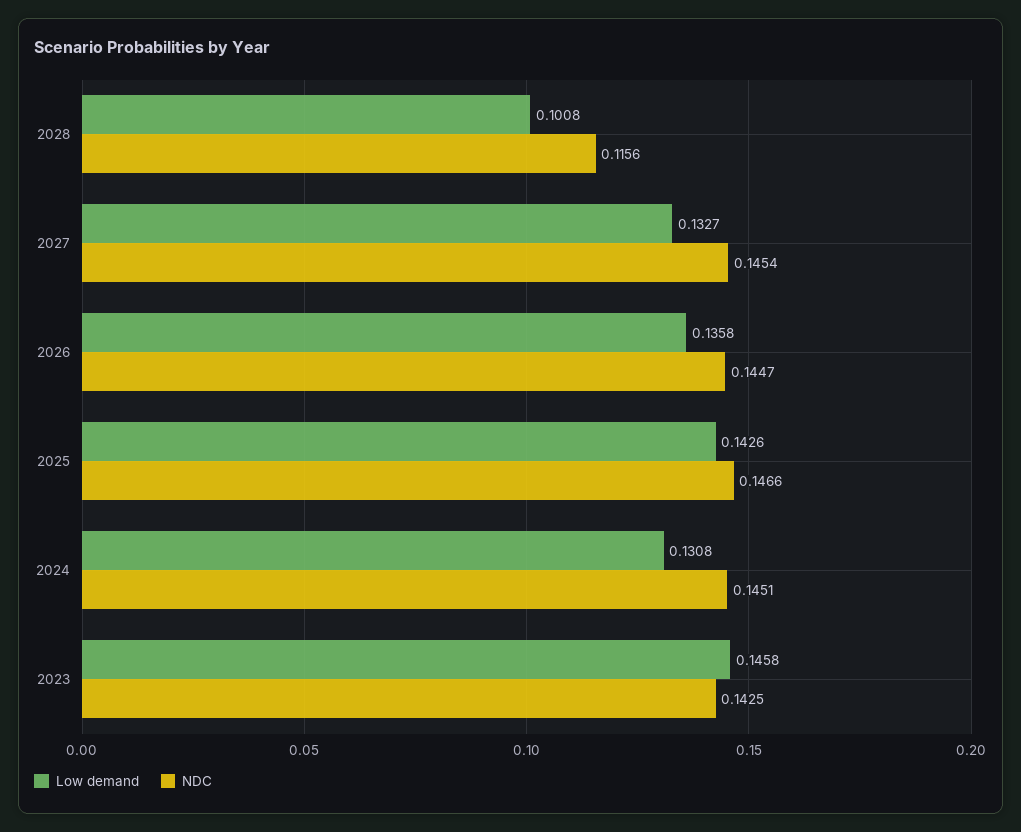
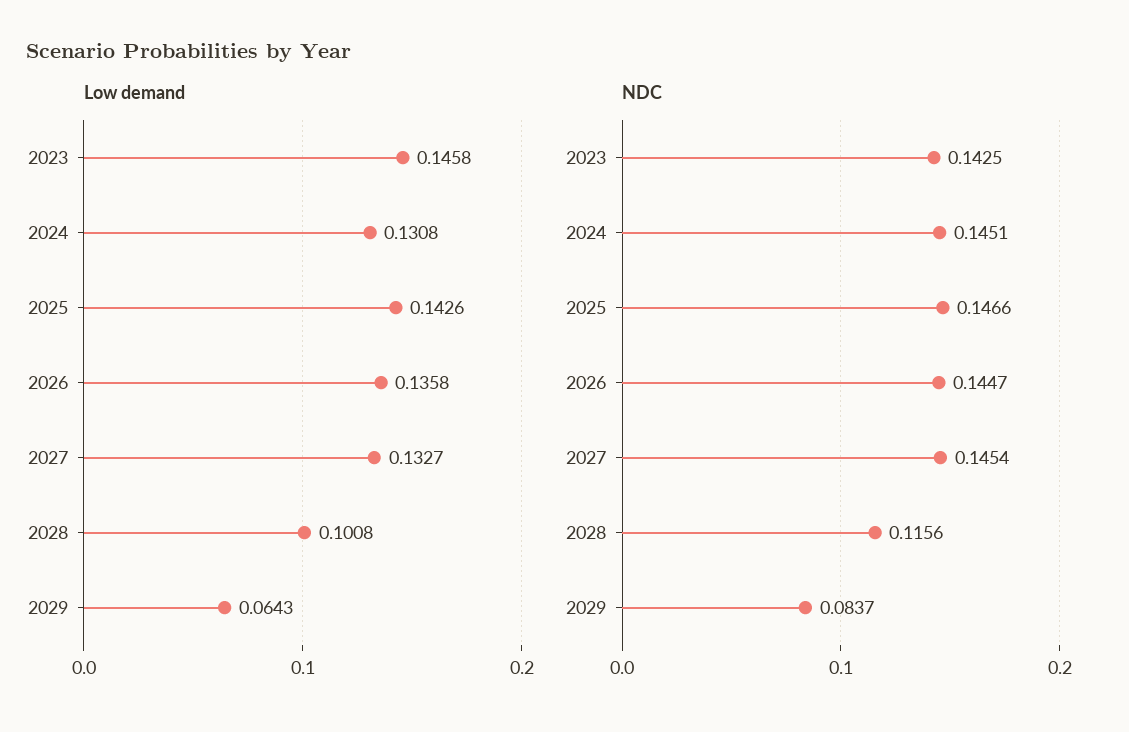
Low demand, 2029: none -> 0.0643
NDC, 2029: none -> 0.0837

